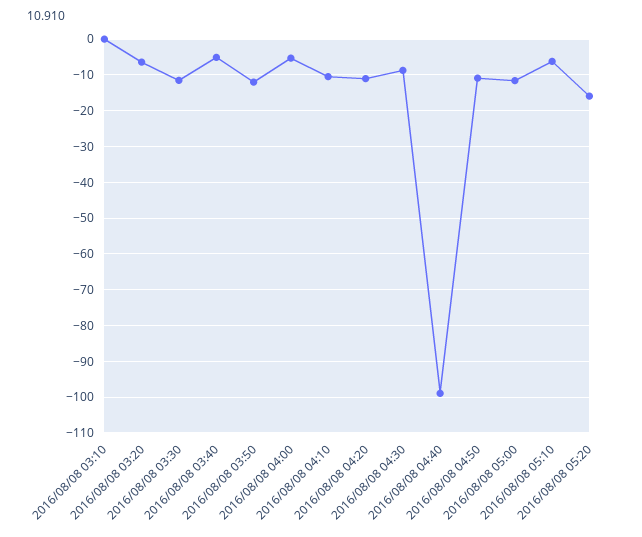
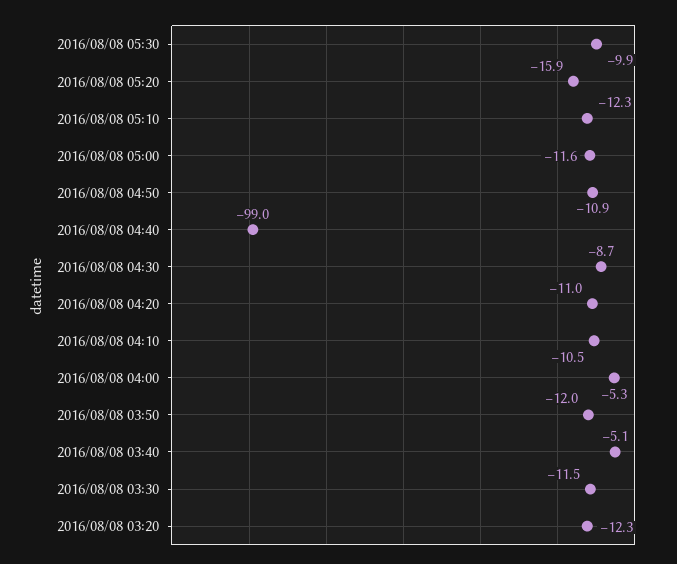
2016/08/08 03:10: 0 -> none
2016/08/08 03:20: -6 -> -12.3
2016/08/08 05:10: -6 -> -12.3
2016/08/08 05:30: none -> -9.9

